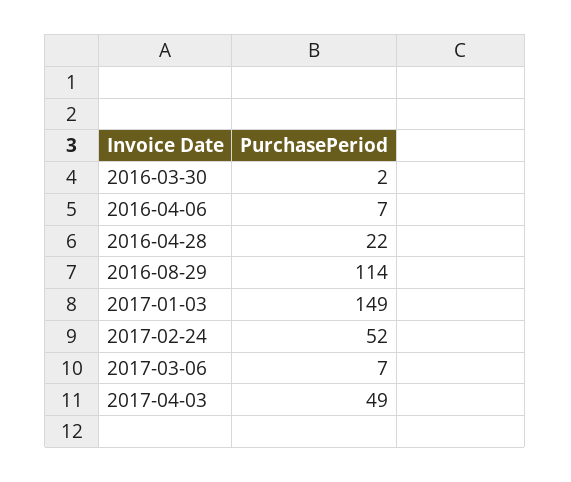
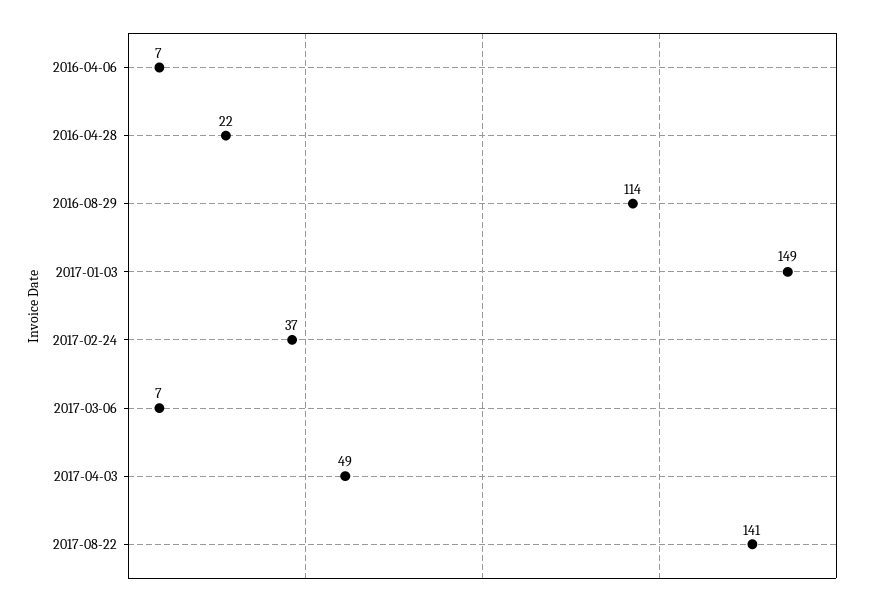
2016-03-30: 2 -> none
2017-02-24: 52 -> 37
2017-08-22: none -> 141

